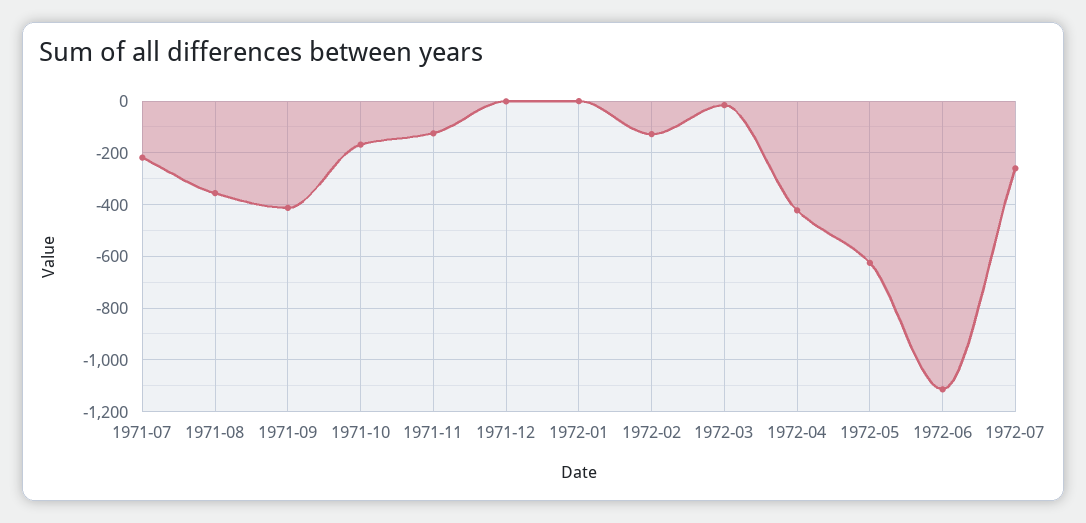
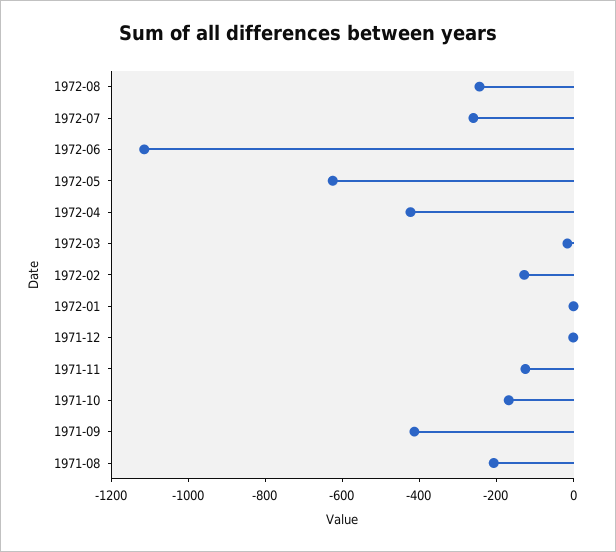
1971-07: -225 -> none
1971-08: -350 -> -200
1972-08: none -> -250

